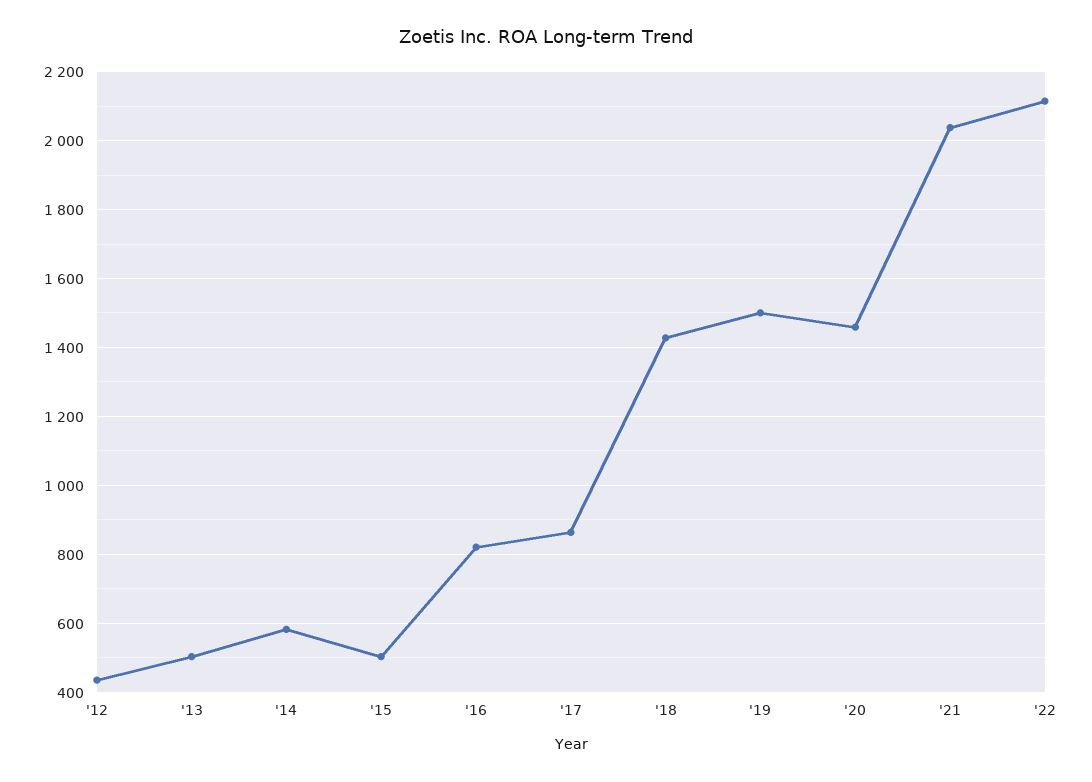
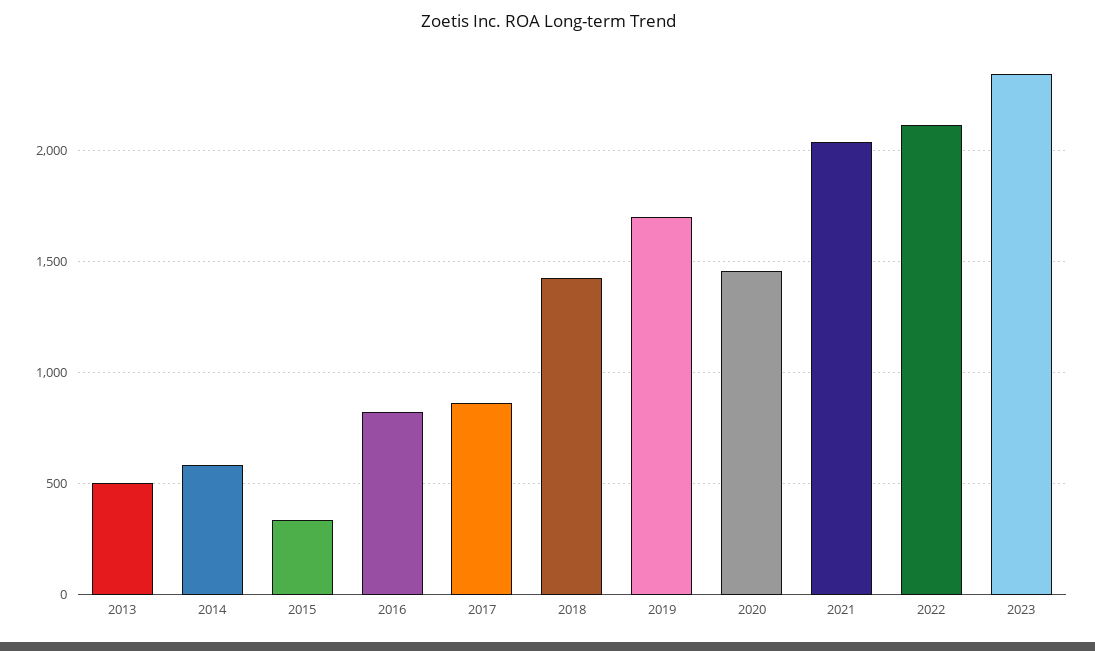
'12: 440 -> none
'15: 500 -> 350
'19: 1500 -> 1700
2023: none -> 2350

